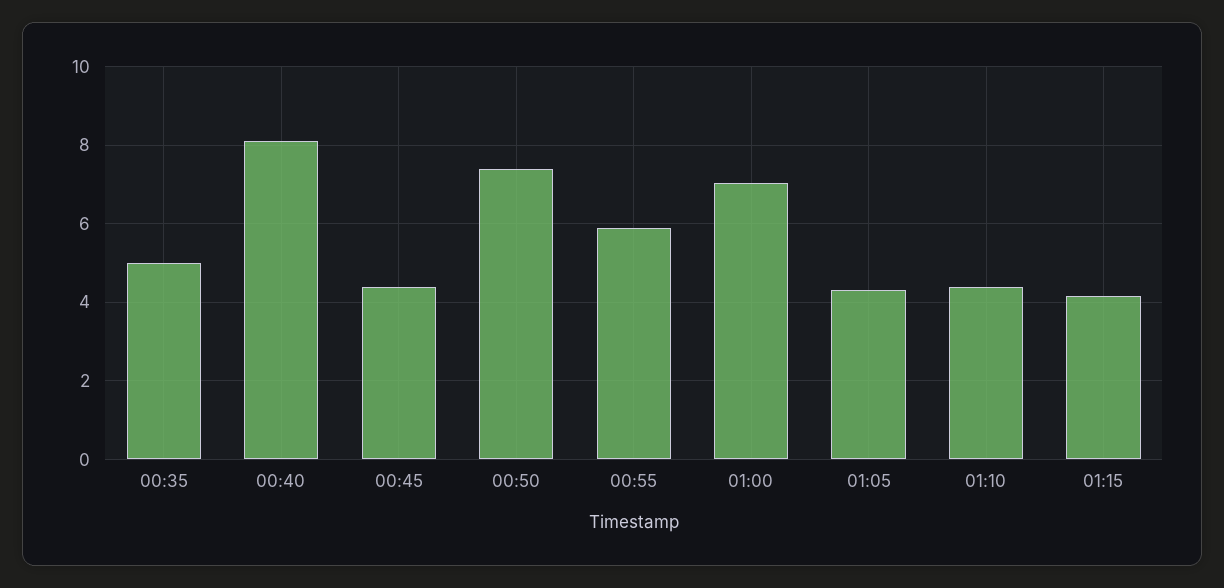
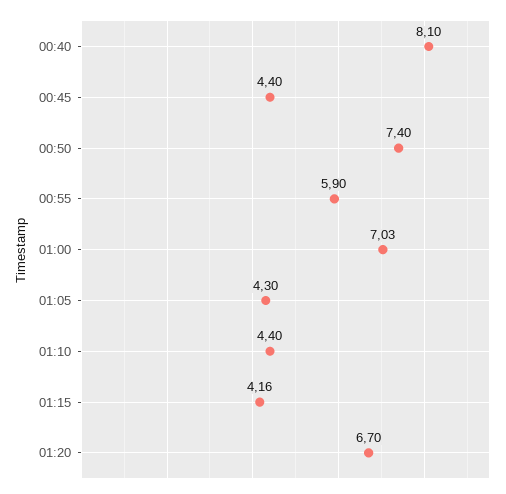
00:35: 5 -> none
01:20: none -> 6.7

